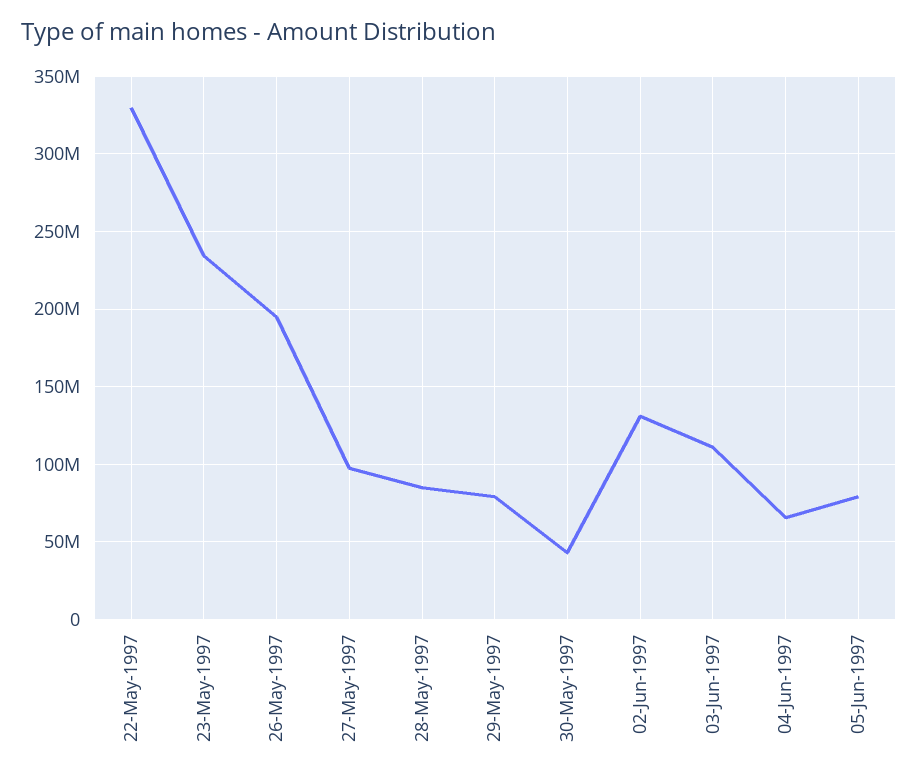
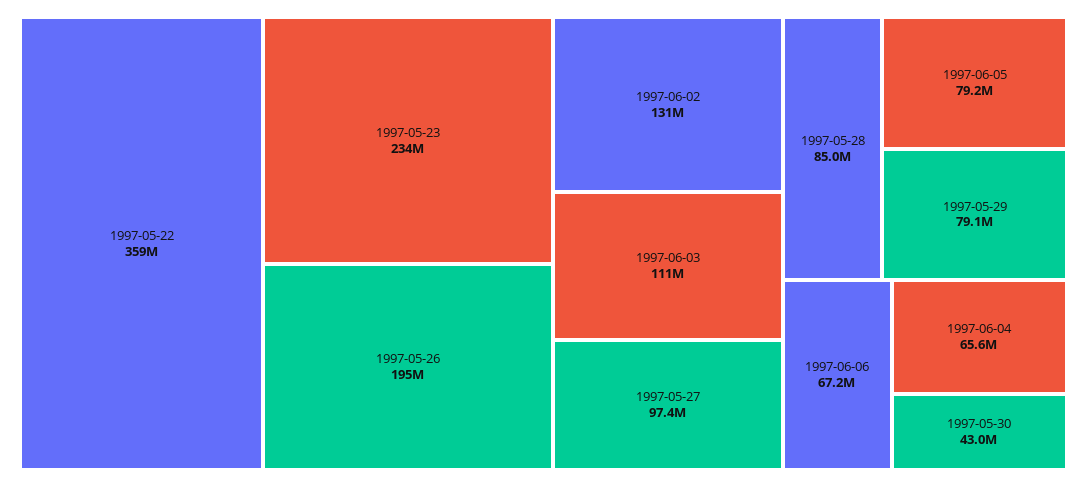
22-May-1997: 330000000 -> 359000000
1997-06-06: none -> 67200000

